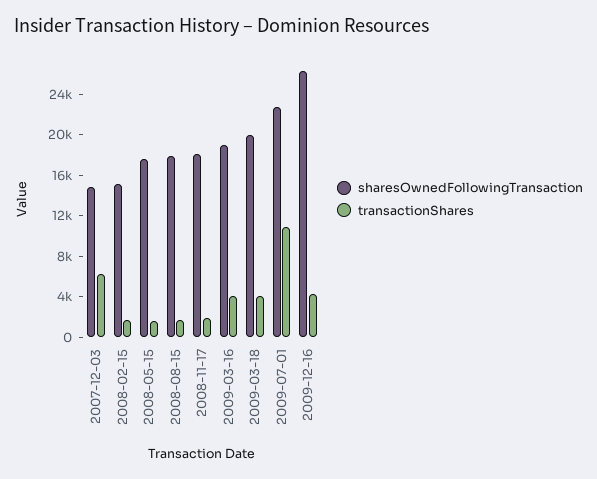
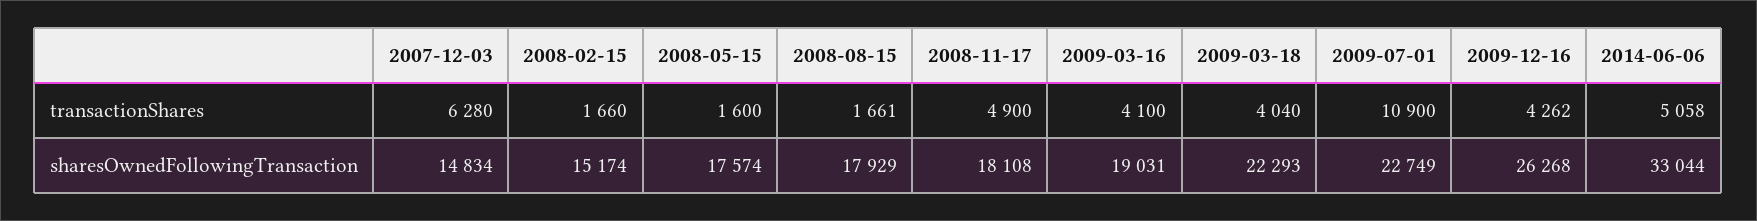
transactionShares, 2008-11-17: 2000 -> 4900
sharesOwnedFollowingTransaction, 2009-03-18: 20000 -> 22293
transactionShares, 2014-06-06: none -> 5058
sharesOwnedFollowingTransaction, 2014-06-06: none -> 33044

